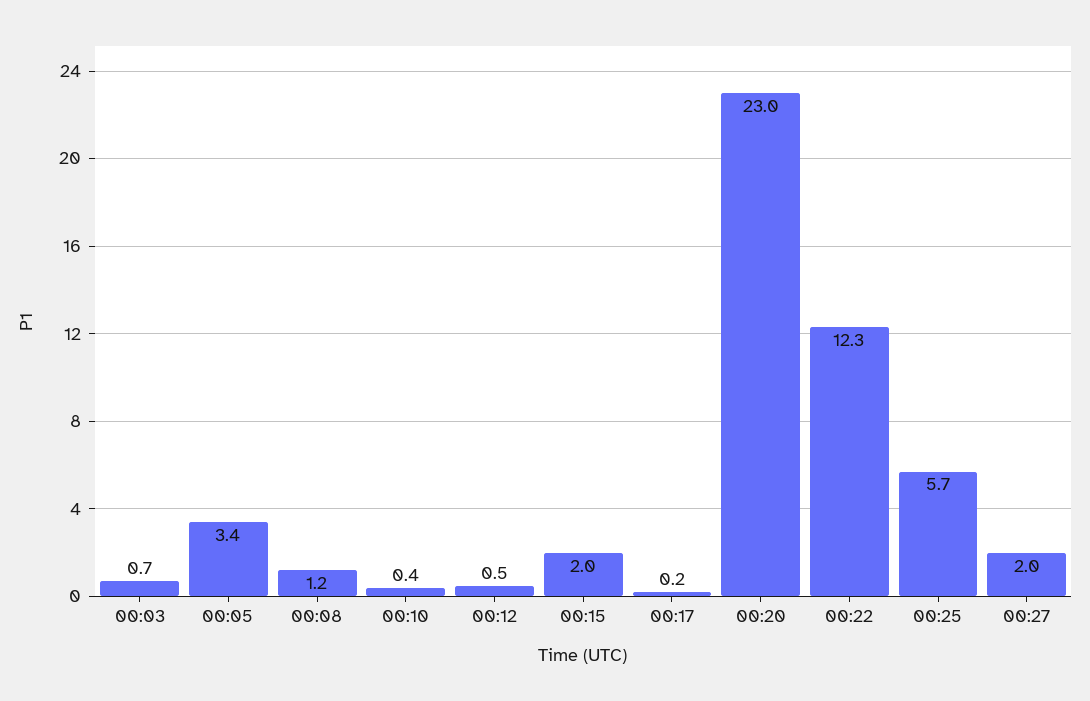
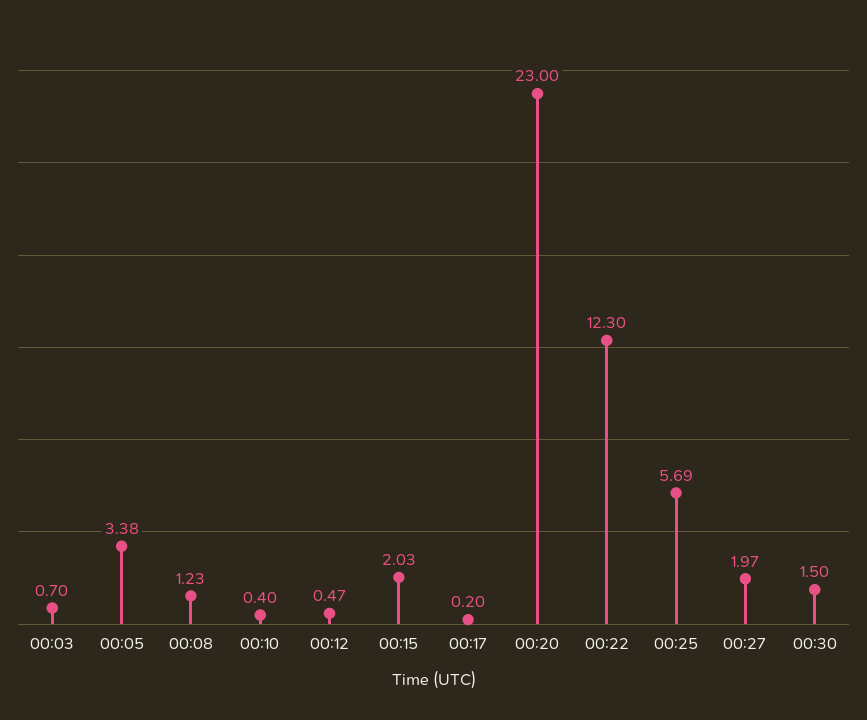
00:30: none -> 1.5

